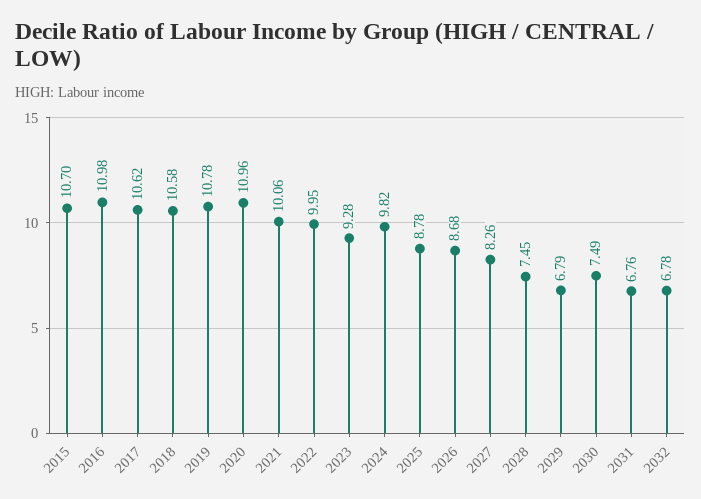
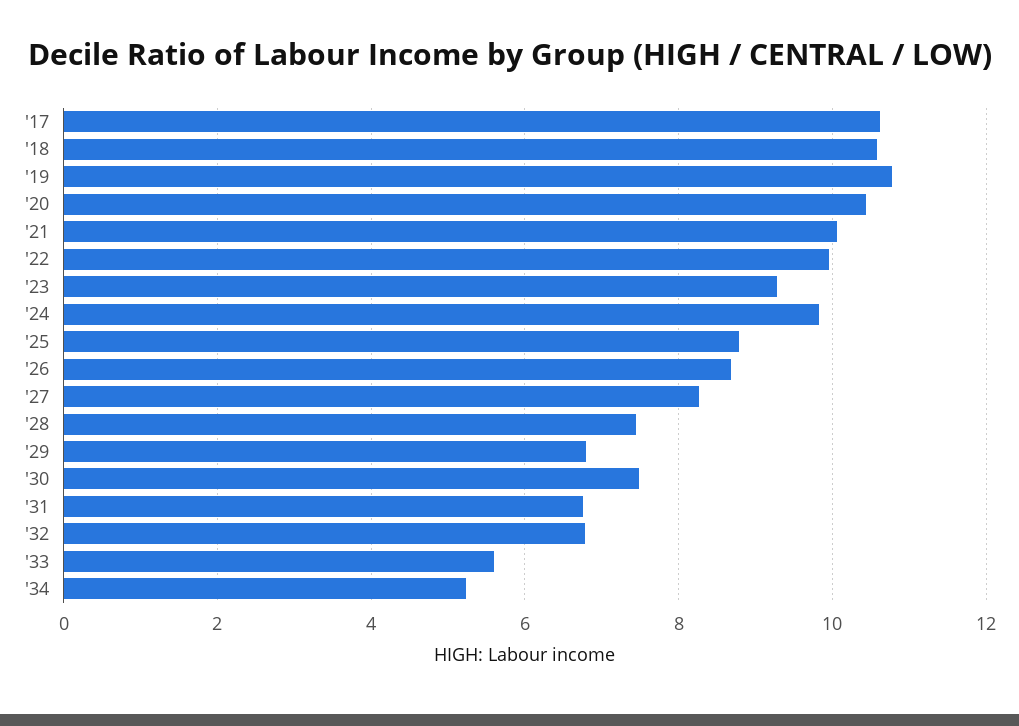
2015: 10.7 -> none
2016: 10.98 -> none
2020: 10.96 -> 10.4
'33: none -> 5.6
'34: none -> 5.2

